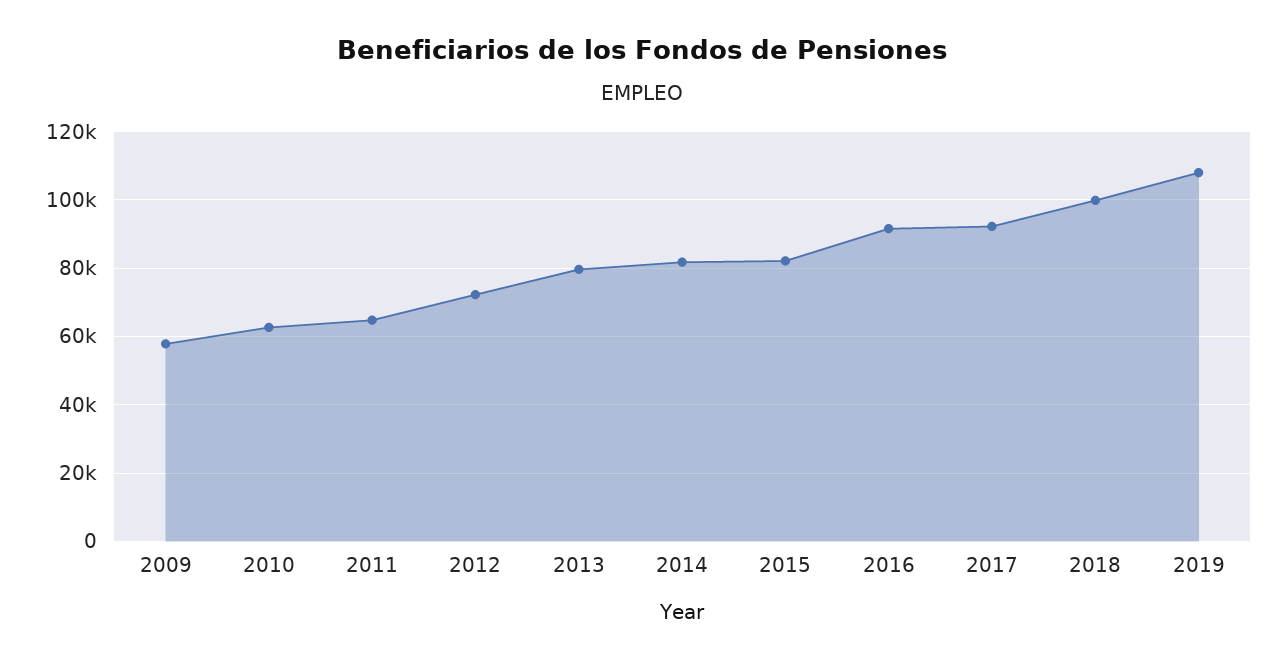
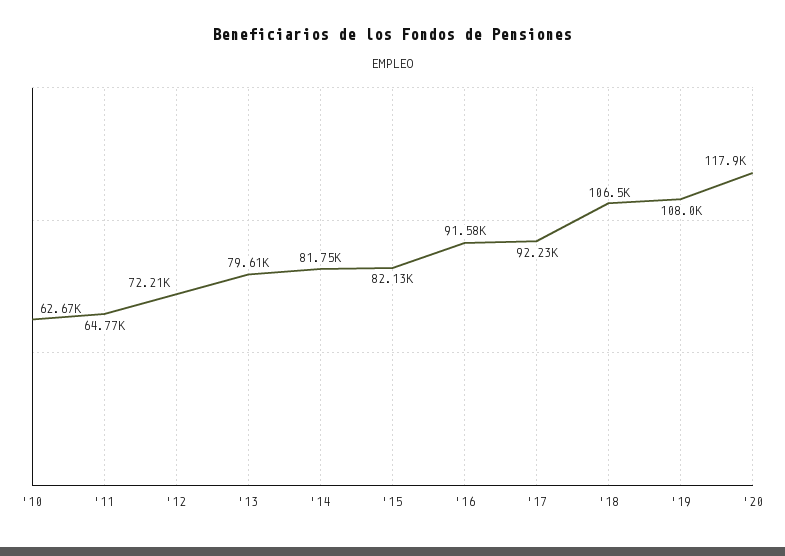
2009: 58000 -> none
2018: 100000 -> 106500
'20: none -> 117900

